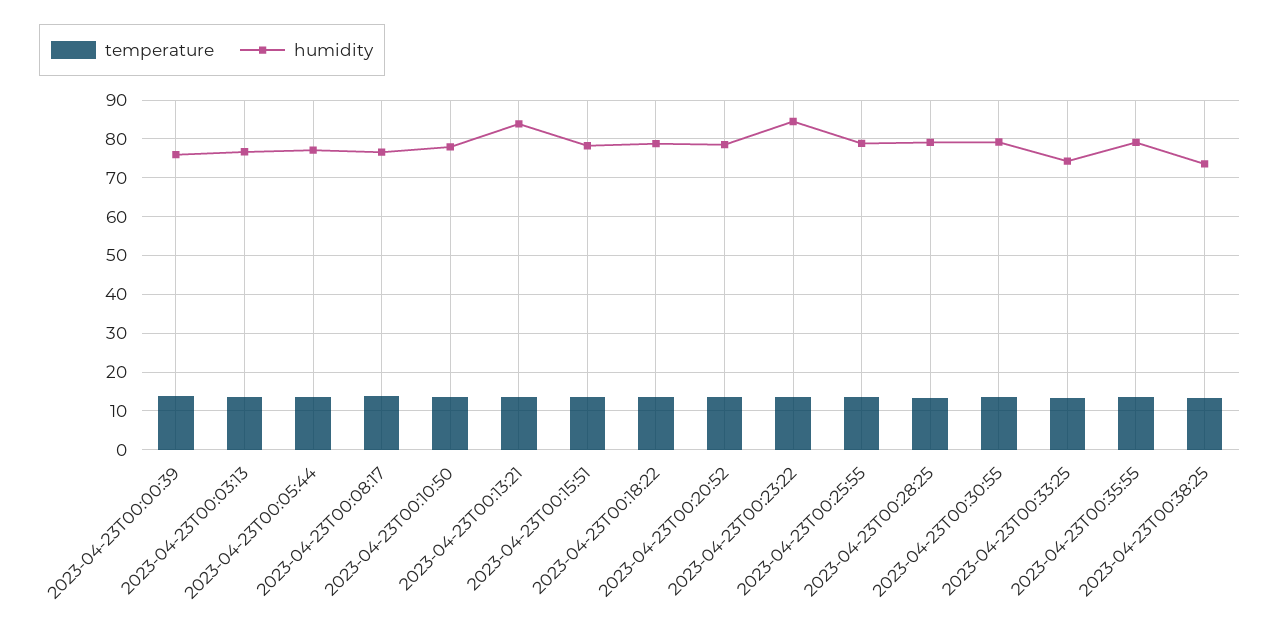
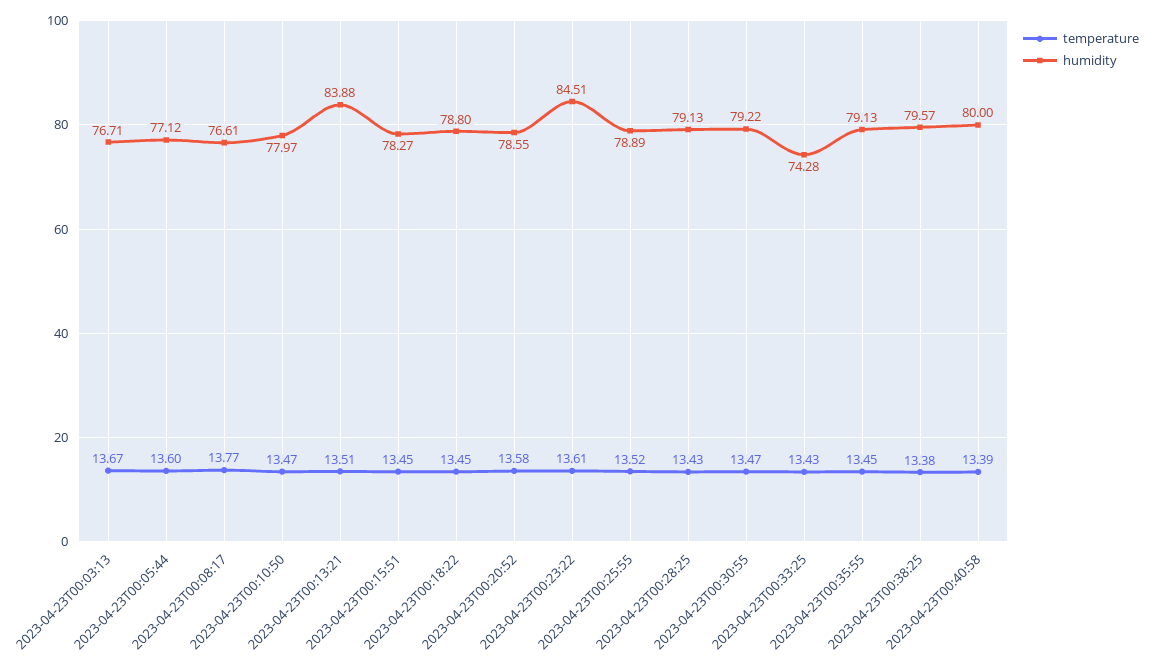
temperature, 2023-04-23T00:00:39: 14 -> none
humidity, 2023-04-23T00:00:39: 76 -> none
humidity, 2023-04-23T00:38:25: 74 -> 79.57
temperature, 2023-04-23T00:40:58: none -> 13.39
humidity, 2023-04-23T00:40:58: none -> 80

